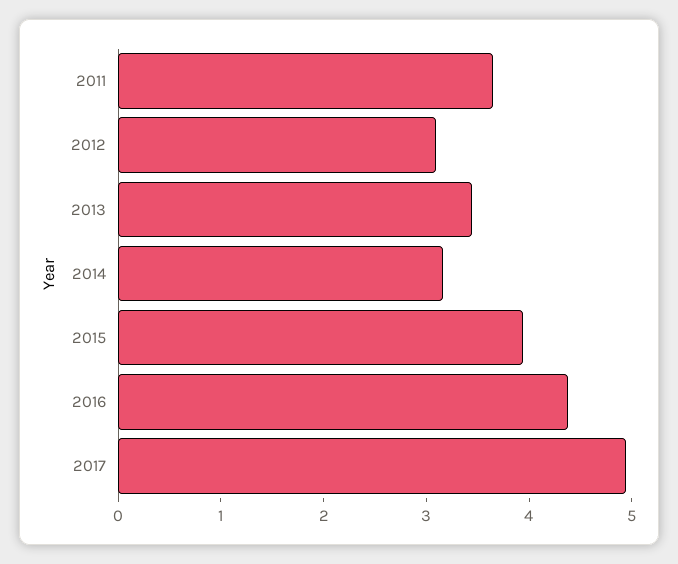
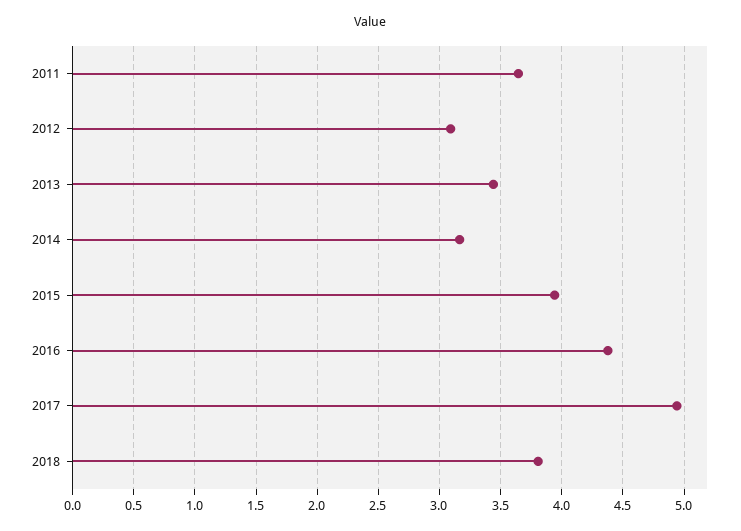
2018: none -> 3.8

